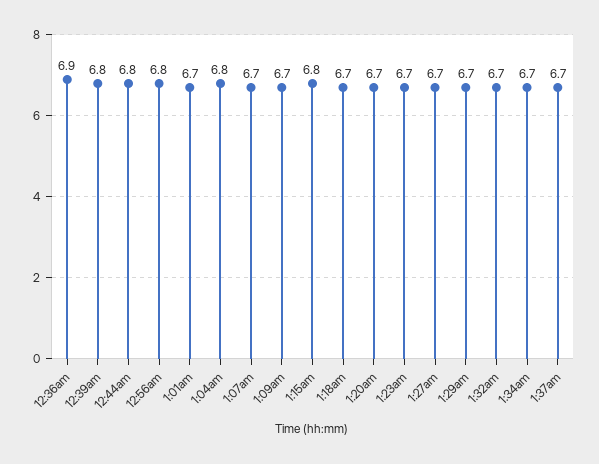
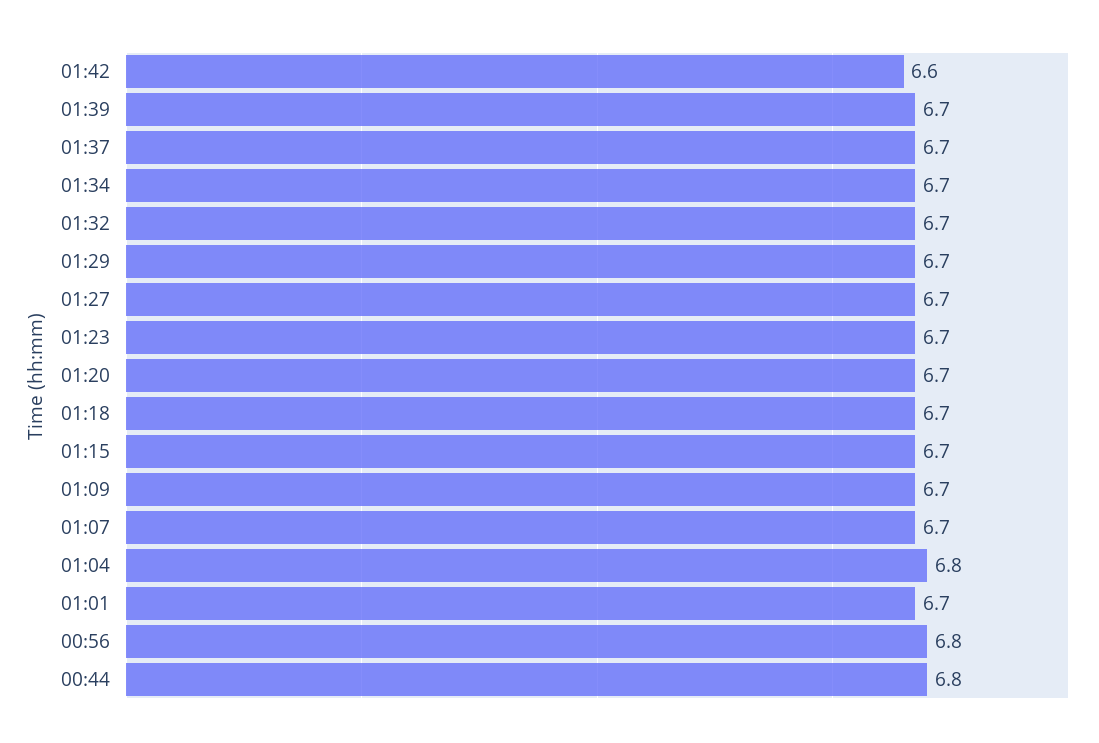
12:36am: 6.9 -> none
12:39am: 6.8 -> none
1:15am: 6.8 -> 6.7
01:42: none -> 6.6
01:39: none -> 6.7

